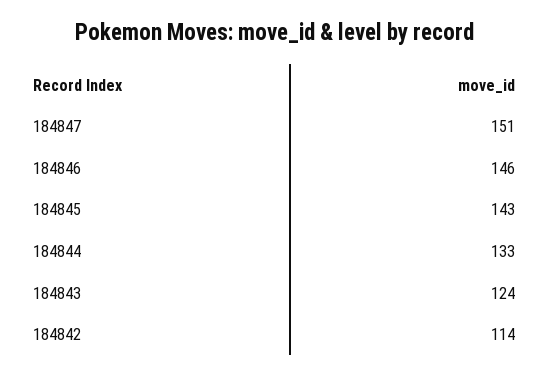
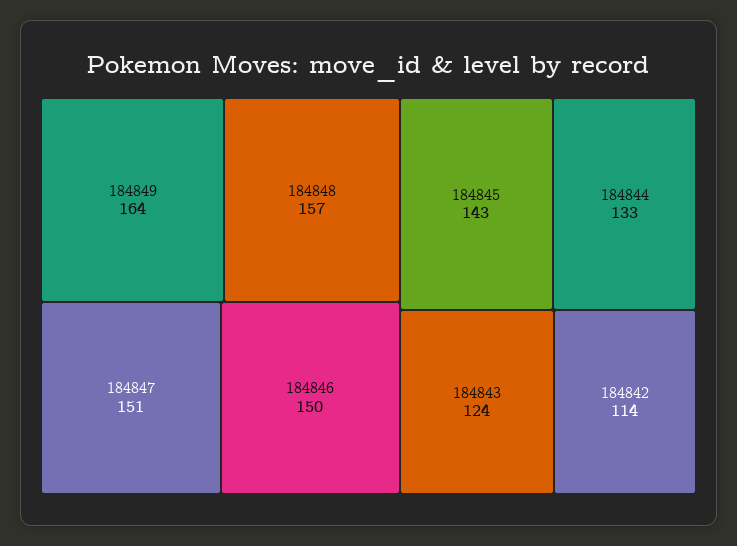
184846: 146 -> 150
184849: none -> 164
184848: none -> 157

